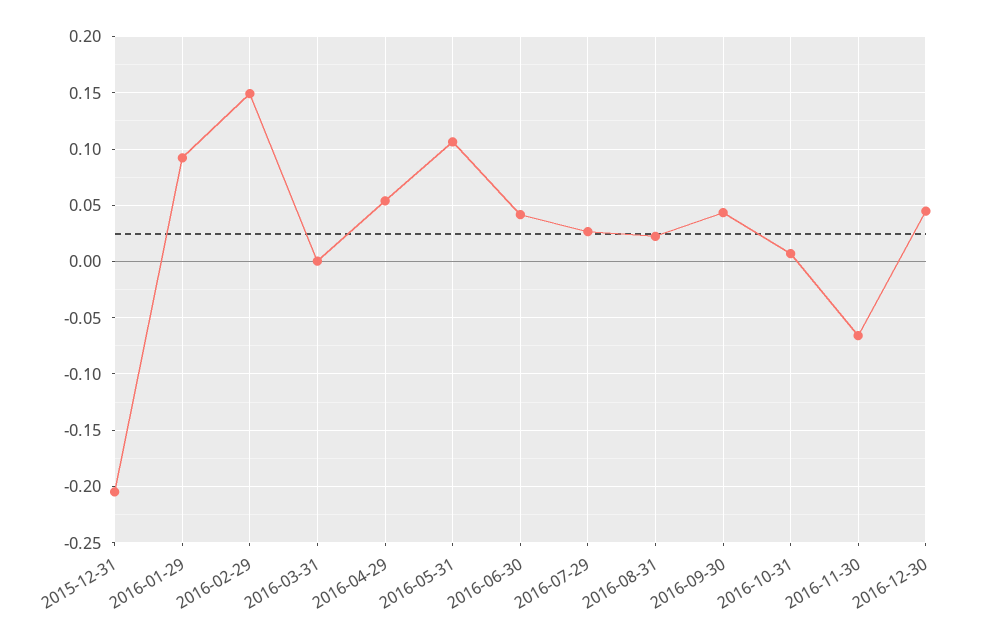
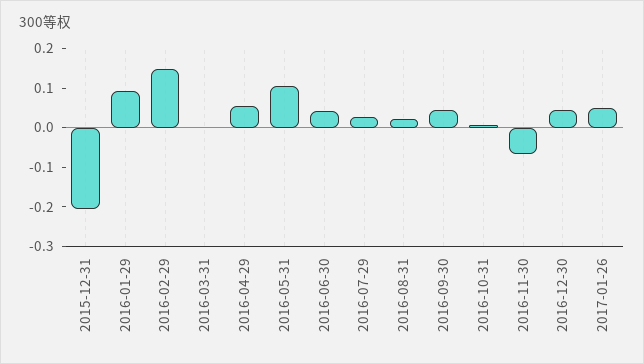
2017-01-26: none -> 0.05

